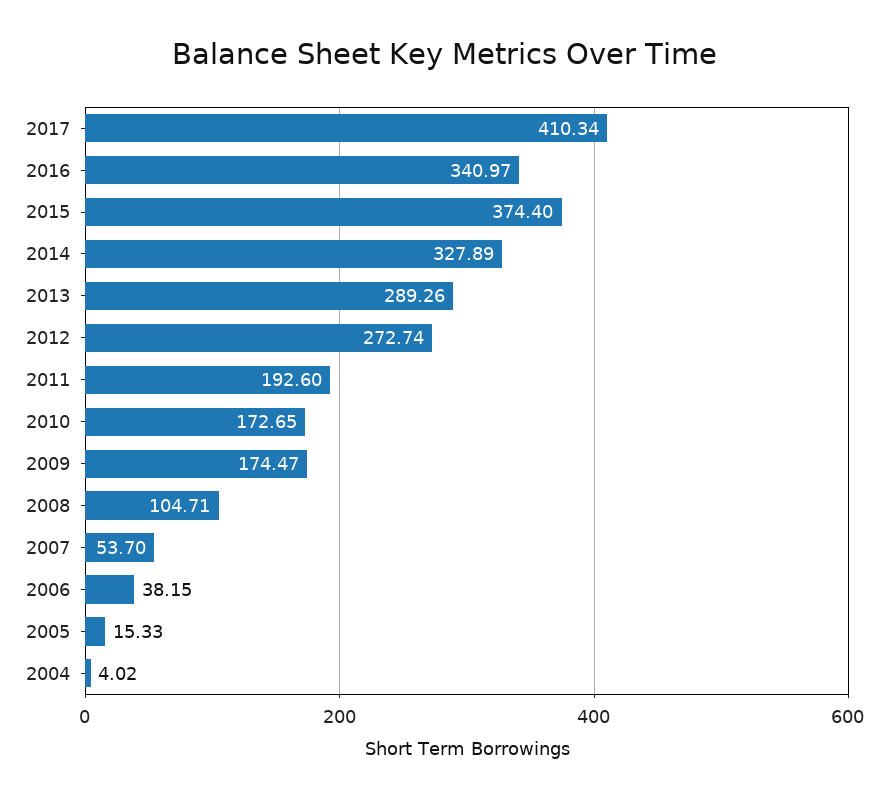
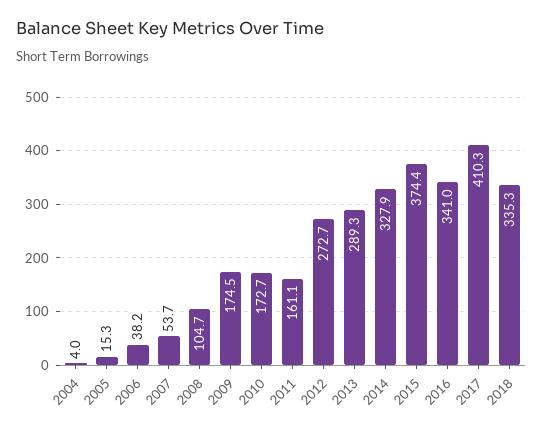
2011: 192.6 -> 161.1
2018: none -> 335.3

